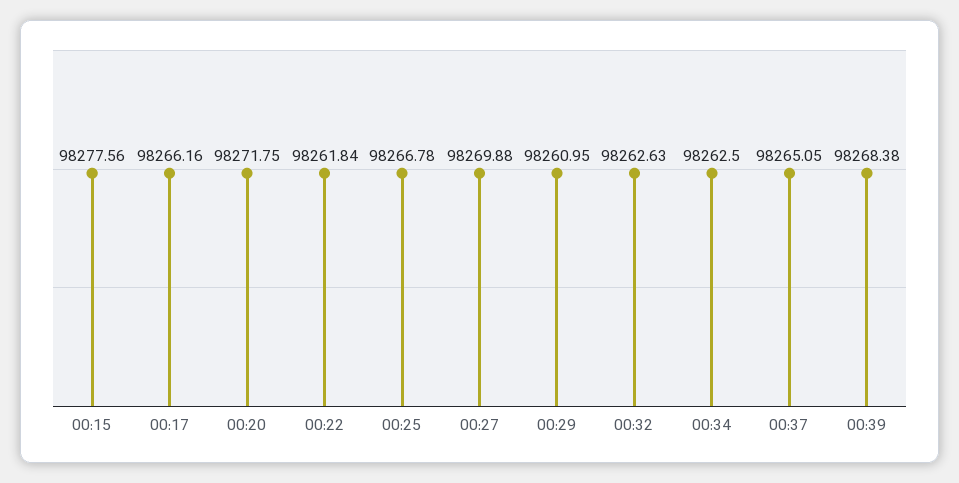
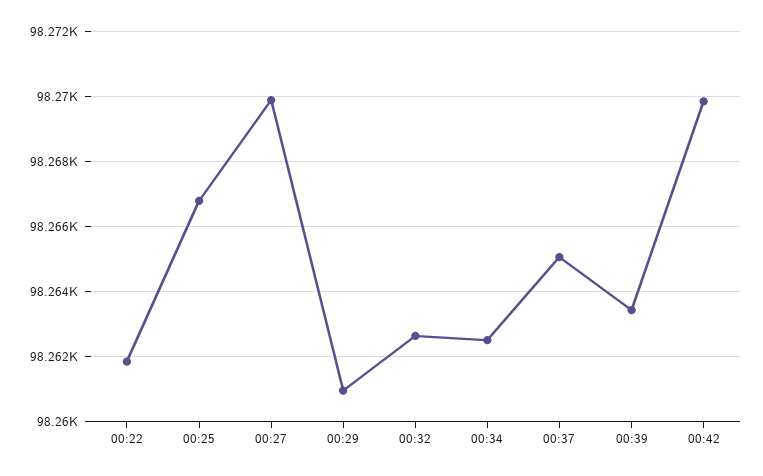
00:15: 98277.56 -> none
00:17: 98266.16 -> none
00:20: 98271.75 -> none
00:39: 98268.38 -> 98263.4
00:42: none -> 98269.8

